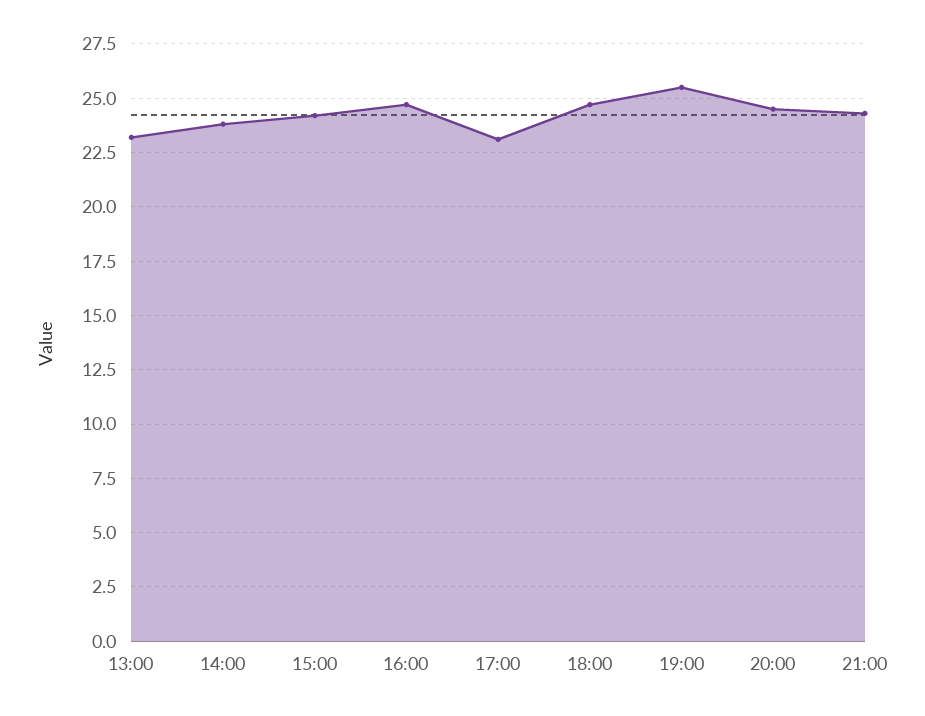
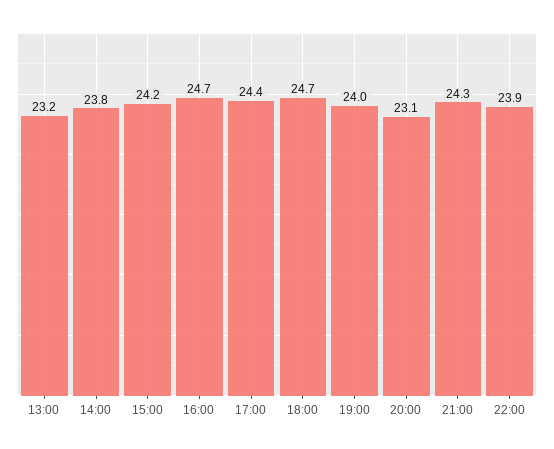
17:00: 23 -> 24.4
19:00: 25.5 -> 24
20:00: 24.5 -> 23.1
22:00: none -> 23.9

